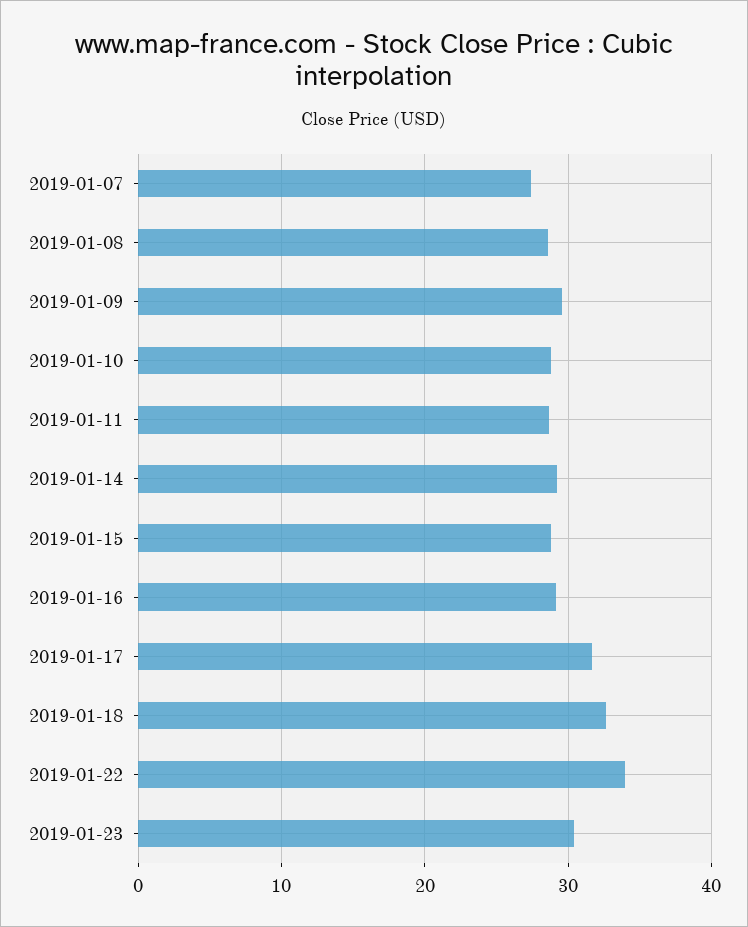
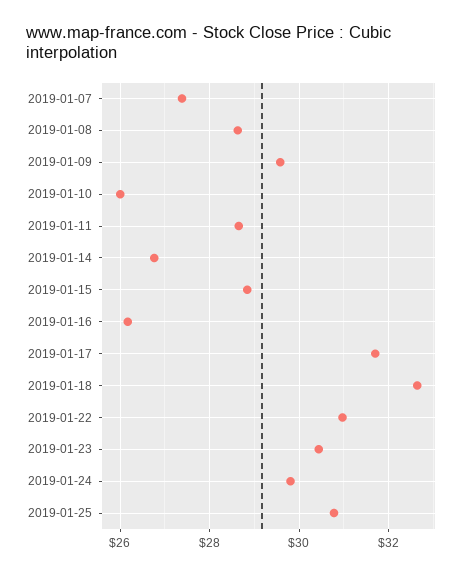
2019-01-10: 29 -> 26
2019-01-14: 29 -> 26.8
2019-01-16: 29 -> 26.2
2019-01-22: 34 -> 31
2019-01-24: none -> 29.8
2019-01-25: none -> 30.8

